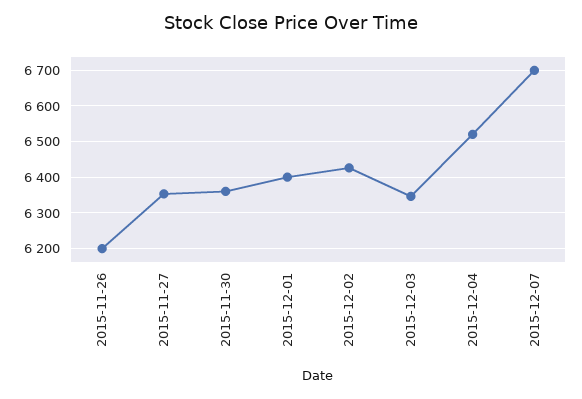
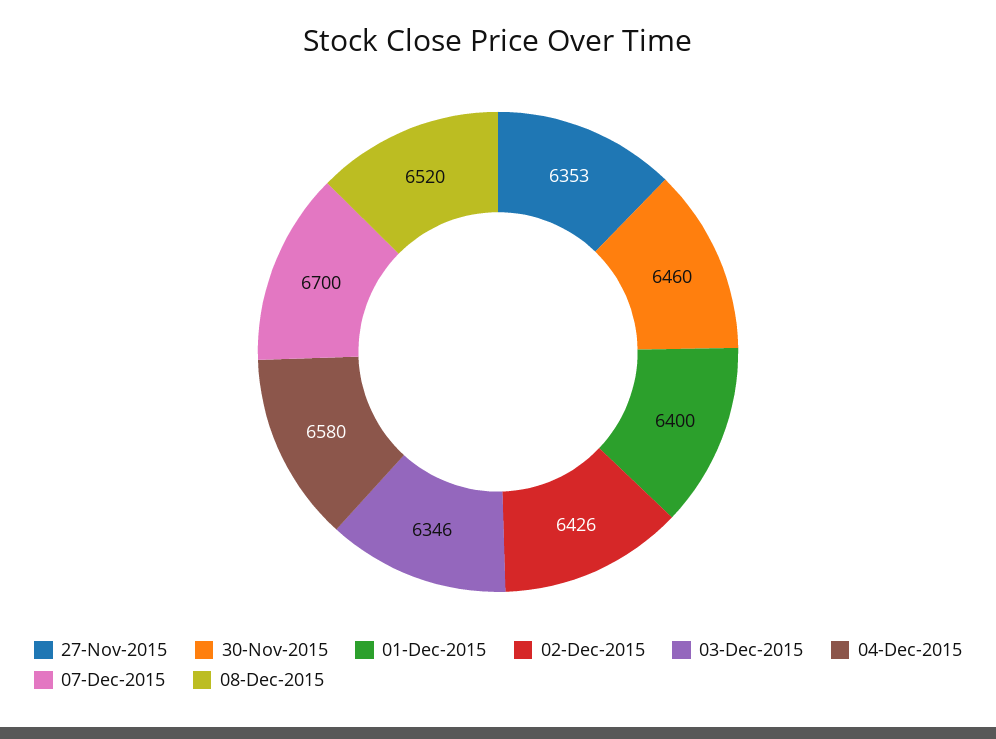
2015-11-26: 6200 -> none
2015-11-30: 6360 -> 6460
2015-12-04: 6520 -> 6580
08-Dec-2015: none -> 6520

